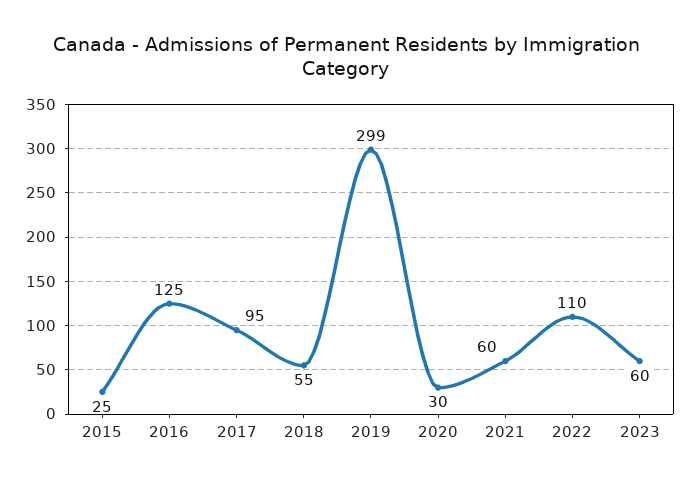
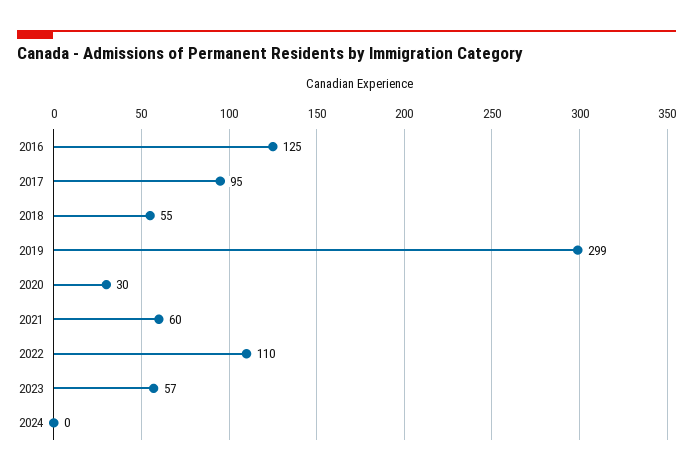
2015: 25 -> none
2023: 60 -> 57
2024: none -> 0

